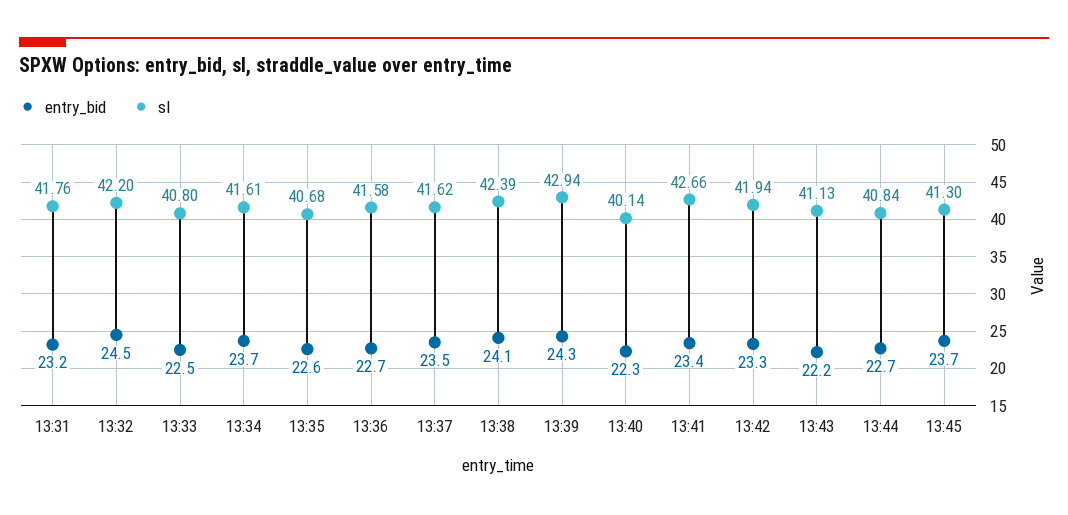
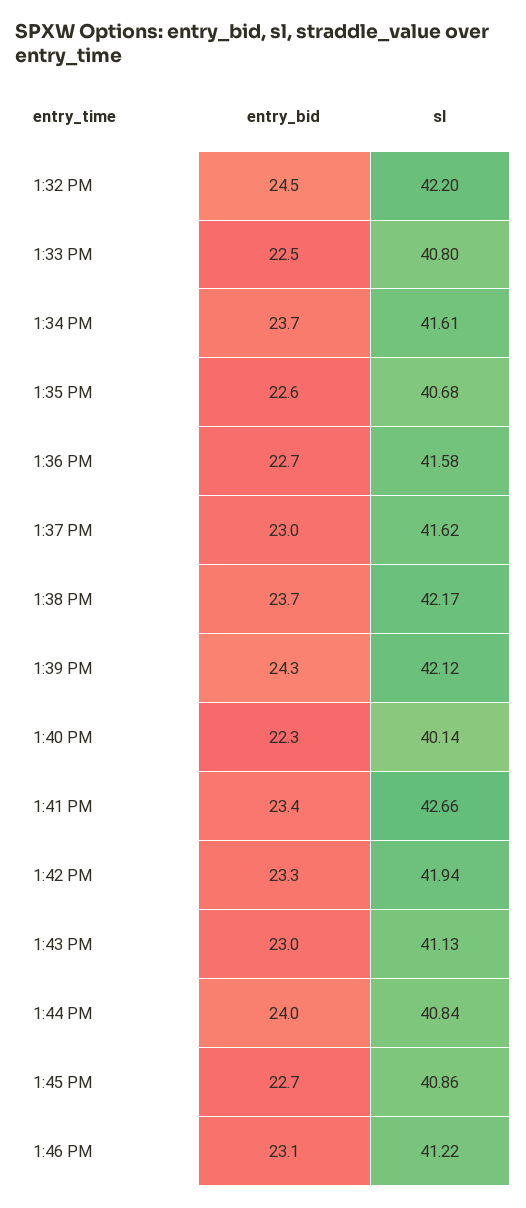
entry_bid, 13:31: 23.2 -> none
sl, 13:31: 41.76 -> none
entry_bid, 13:37: 23.5 -> 23
entry_bid, 13:38: 24.1 -> 23.7
sl, 13:38: 42.39 -> 42.17
sl, 13:39: 42.94 -> 42.12
entry_bid, 13:43: 22.2 -> 23
entry_bid, 13:44: 22.7 -> 24
entry_bid, 13:45: 23.7 -> 22.7
sl, 13:45: 41.3 -> 40.86
entry_bid, 1:46 PM: none -> 23.1
sl, 1:46 PM: none -> 41.22

